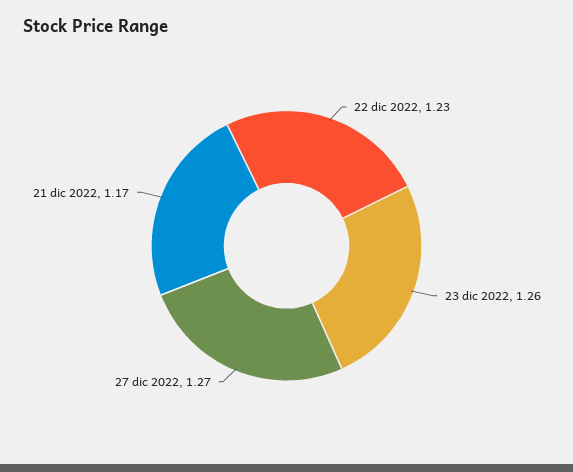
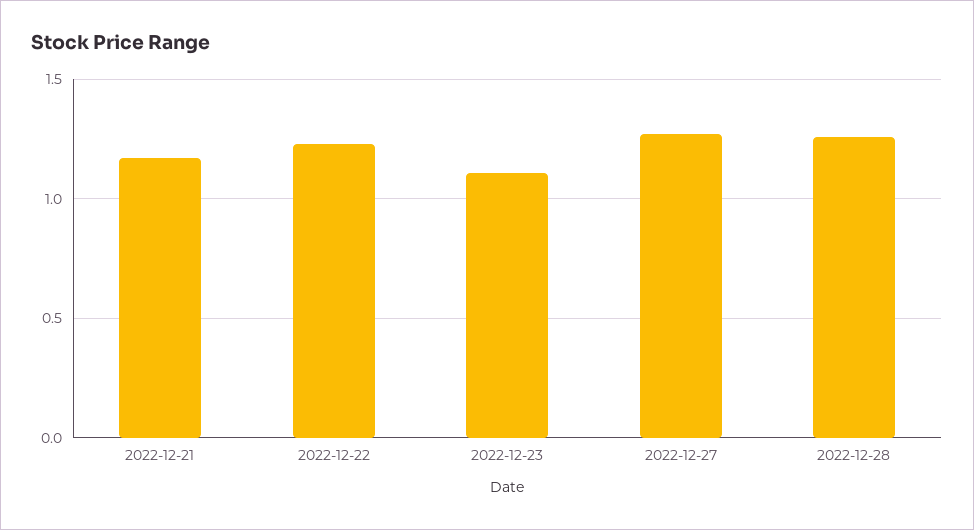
23 dic 2022: 1.26 -> 1.1
2022-12-28: none -> 1.25

